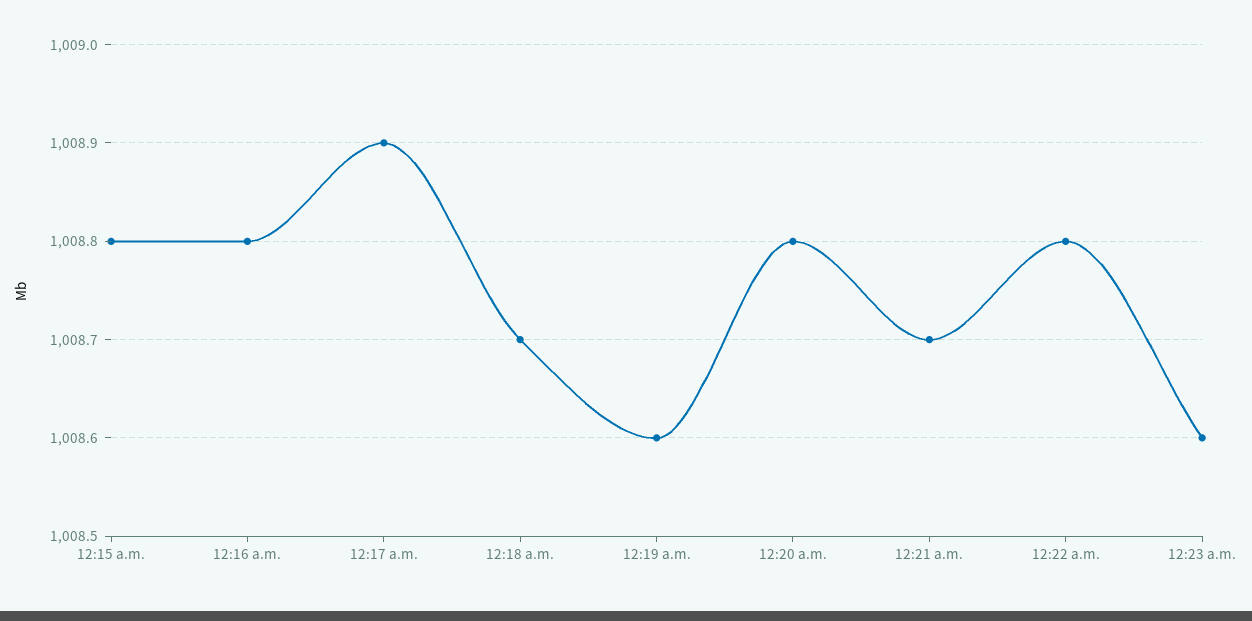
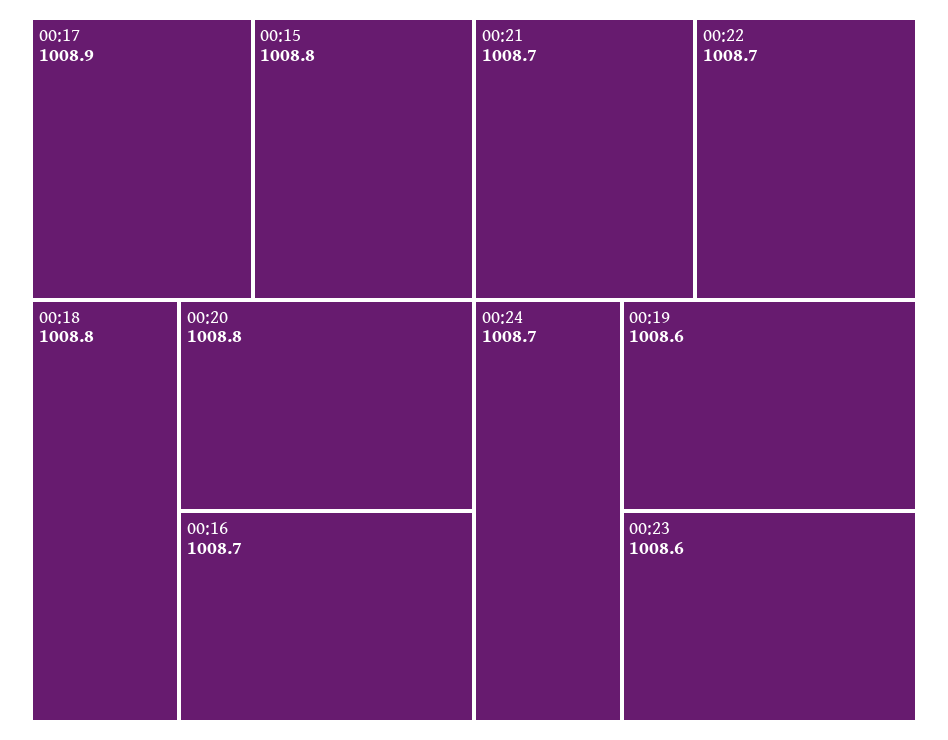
12:16 a.m.: 1008.8 -> 1008.7
12:18 a.m.: 1008.7 -> 1008.8
12:22 a.m.: 1008.8 -> 1008.7
00:24: none -> 1008.7

